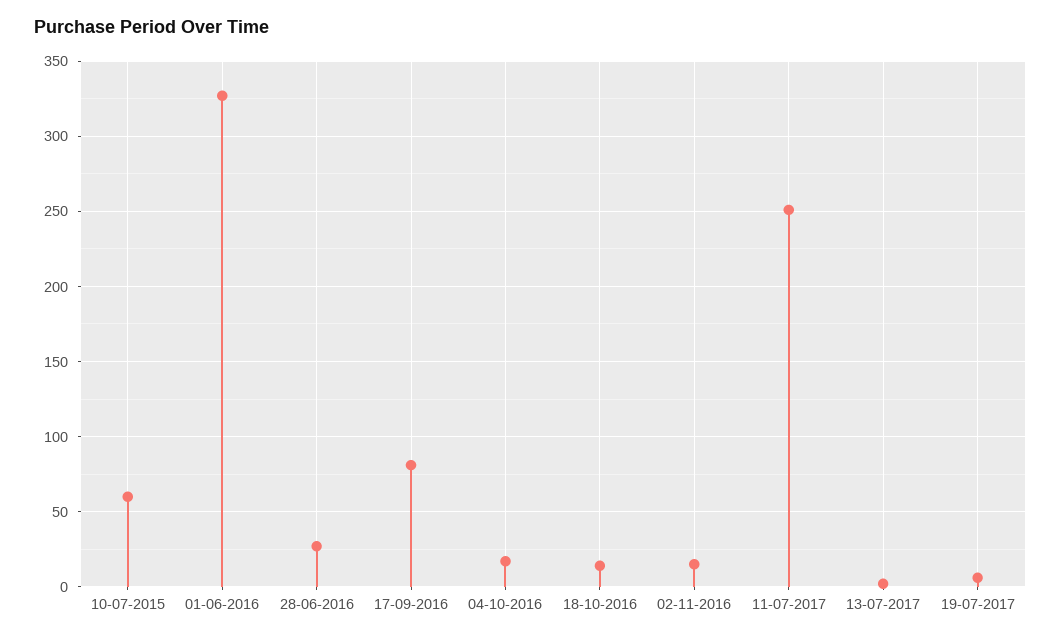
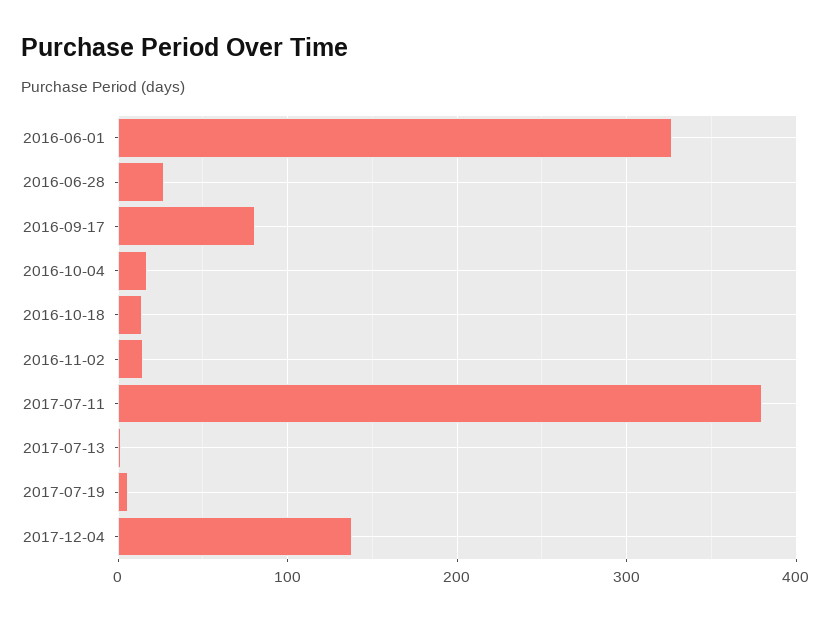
10-07-2015: 60 -> none
11-07-2017: 250 -> 380
2017-12-04: none -> 140

